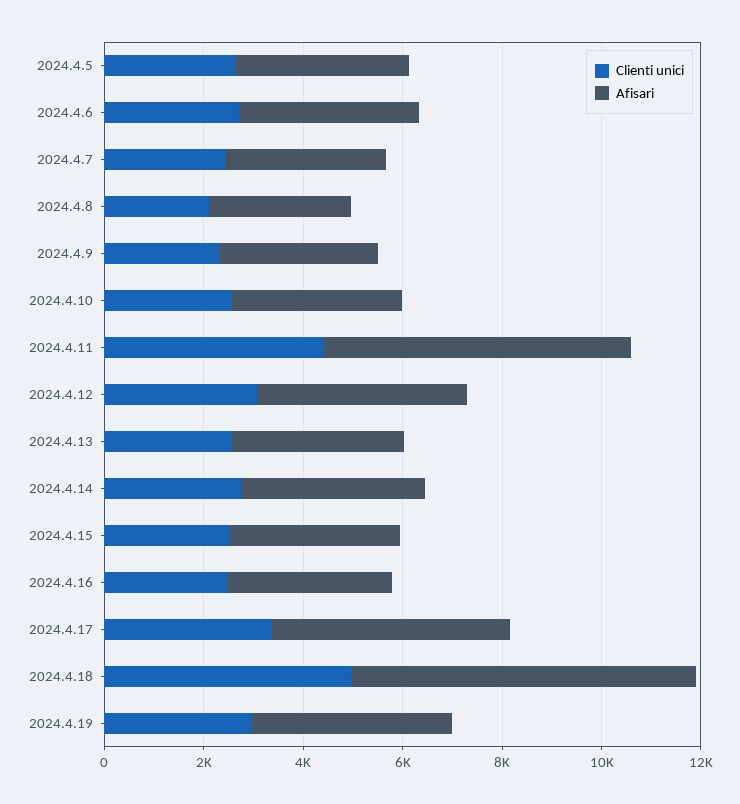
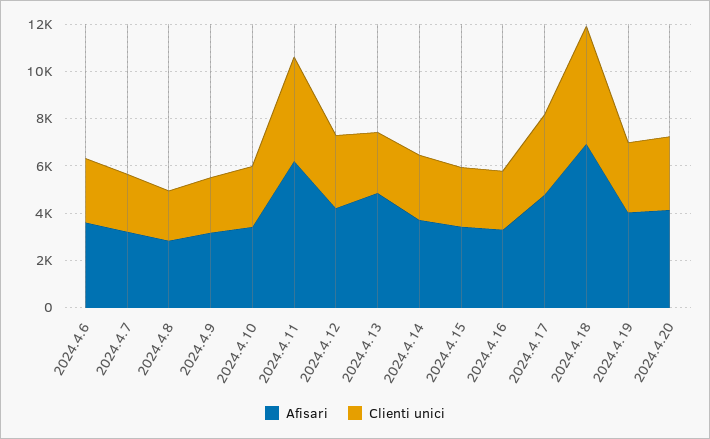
Clienti unici, 2024.4.5: 2500 -> none
Afisari, 2024.4.5: 3500 -> none
Afisari, 2024.4.13: 3500 -> 5000
Afisari, 2024.4.20: none -> 4000
Clienti unici, 2024.4.20: none -> 3000

